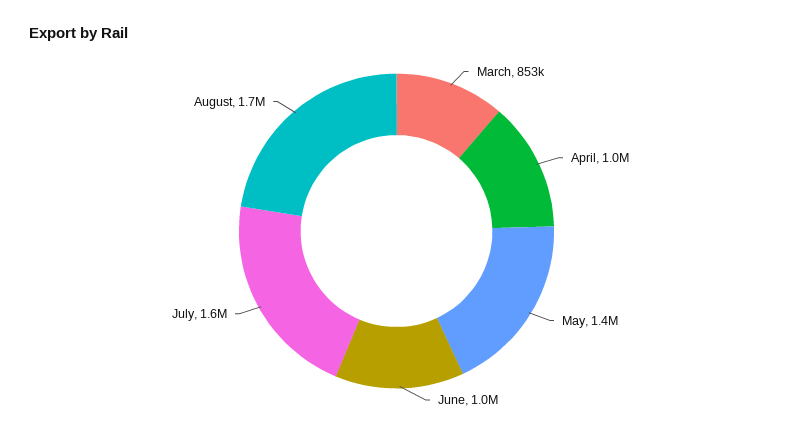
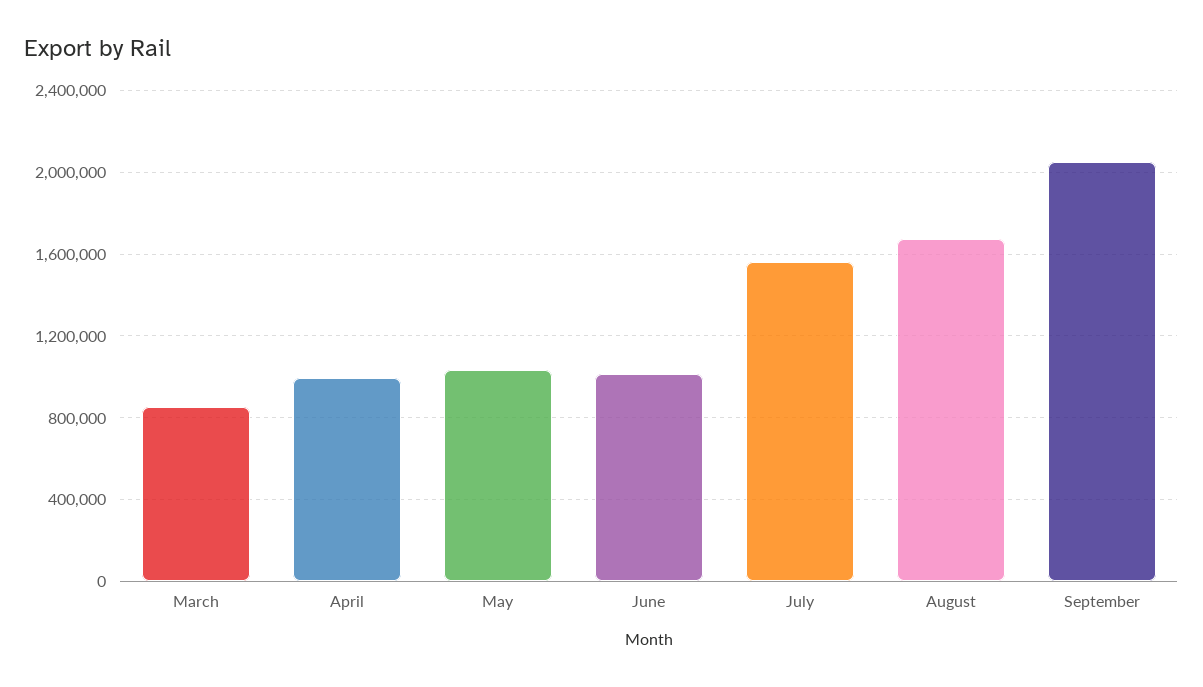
May: 1400000 -> 1050000
September: none -> 2050000

